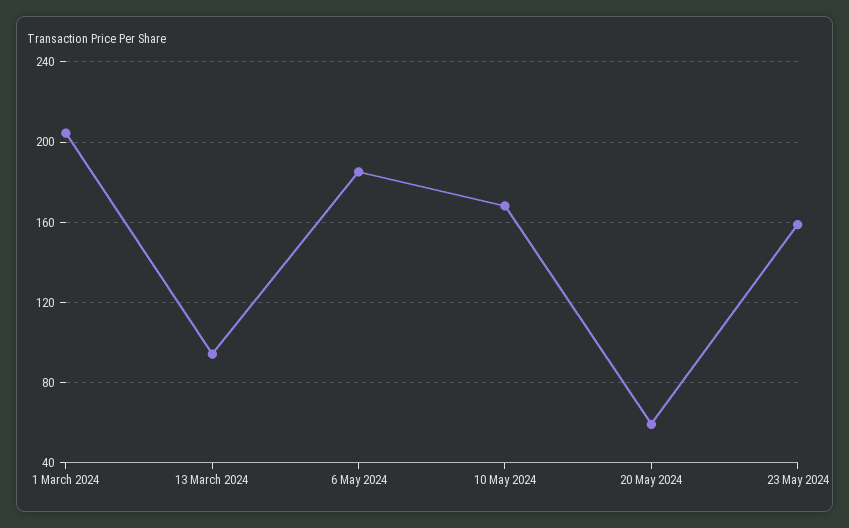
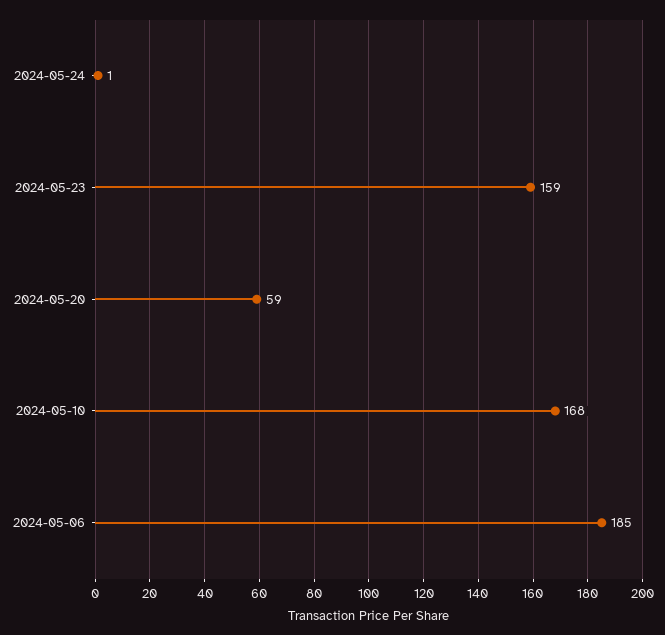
1 March 2024: 205 -> none
13 March 2024: 95 -> none
2024-05-24: none -> 1

